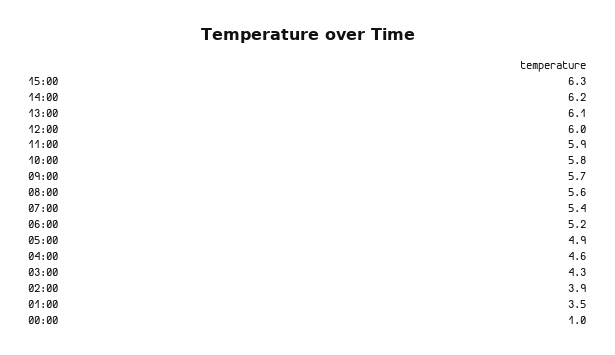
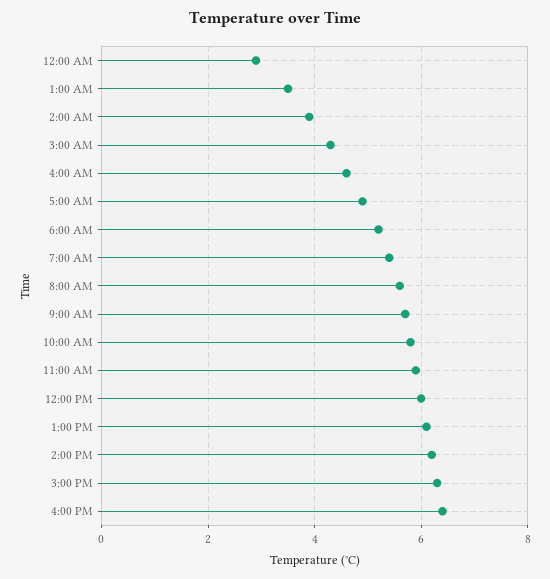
00:00: 1 -> 3
4:00 PM: none -> 6.5

